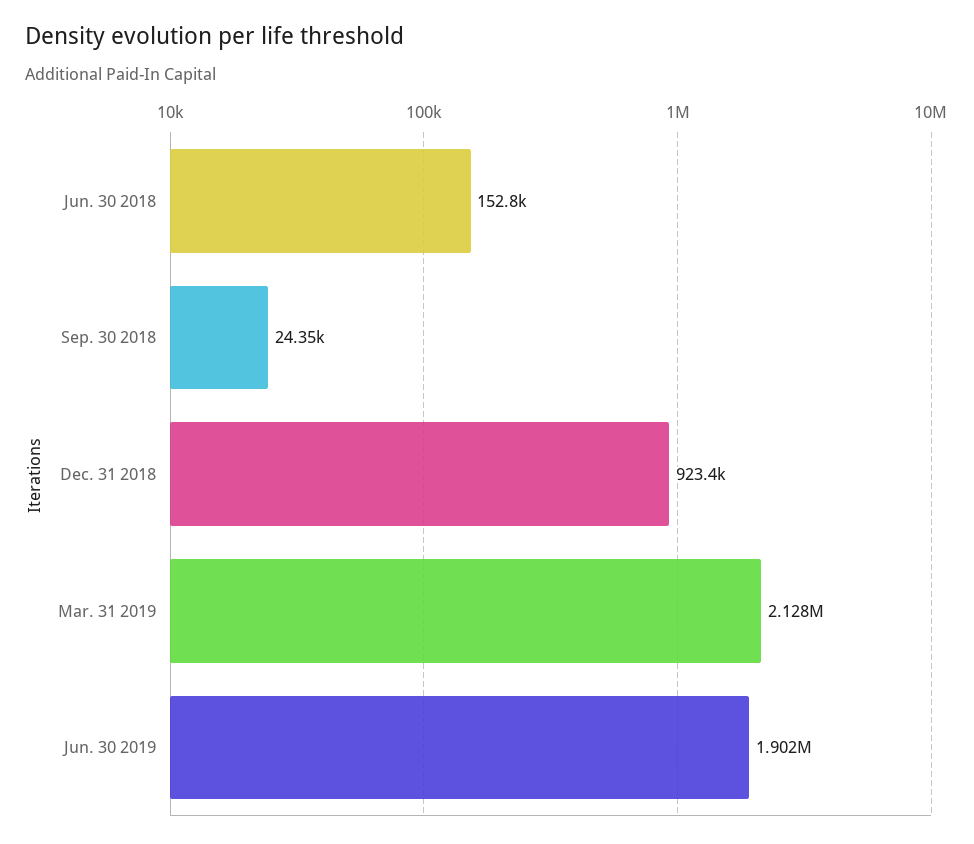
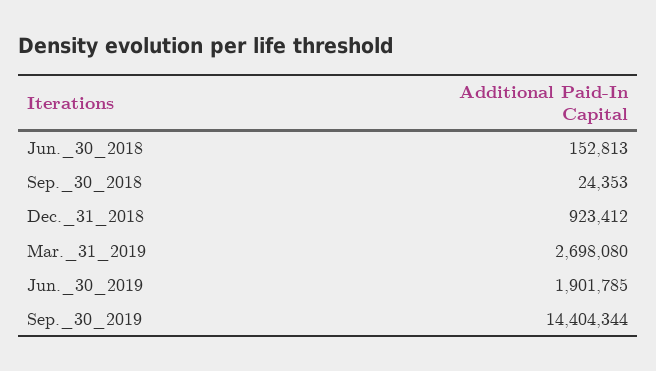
Mar. 31 2019: 2128000 -> 2698080
Sep._30_2019: none -> 14404344

